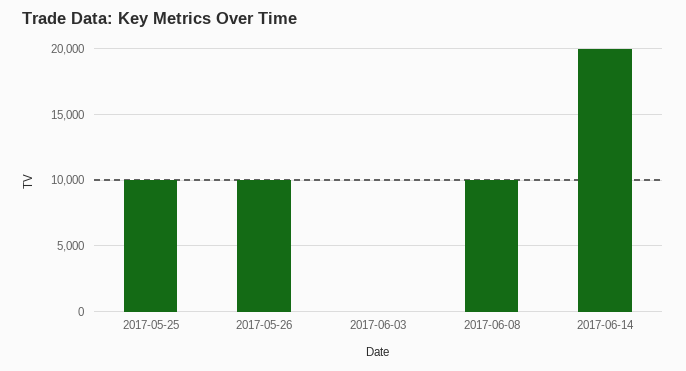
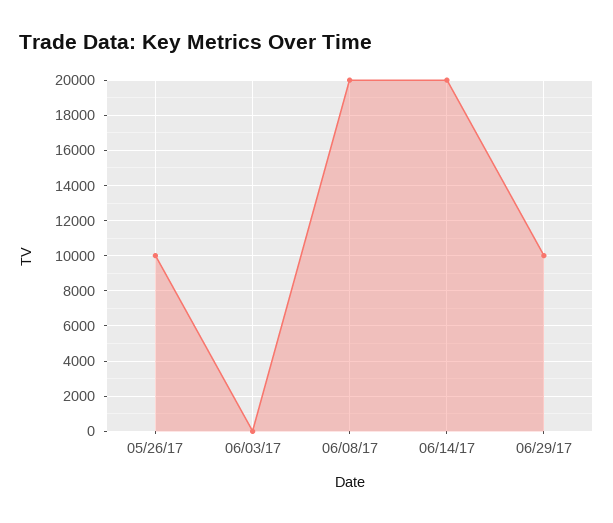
2017-05-25: 10000 -> none
2017-06-08: 10000 -> 20000
06/29/17: none -> 10000

